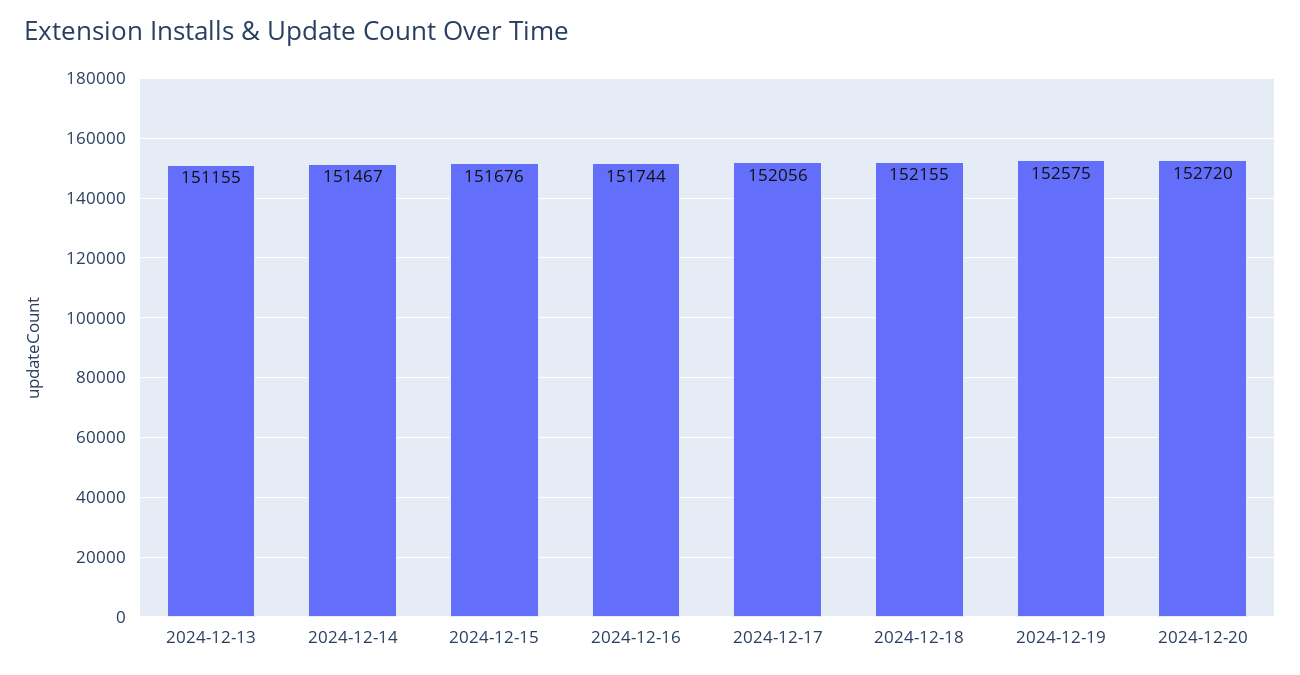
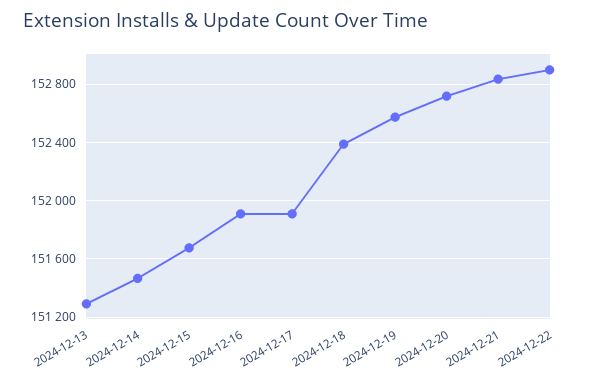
2024-12-13: 151155 -> 151300
2024-12-16: 151744 -> 151900
2024-12-17: 152056 -> 151900
2024-12-18: 152155 -> 152400
2024-12-21: none -> 152850
2024-12-22: none -> 152900

